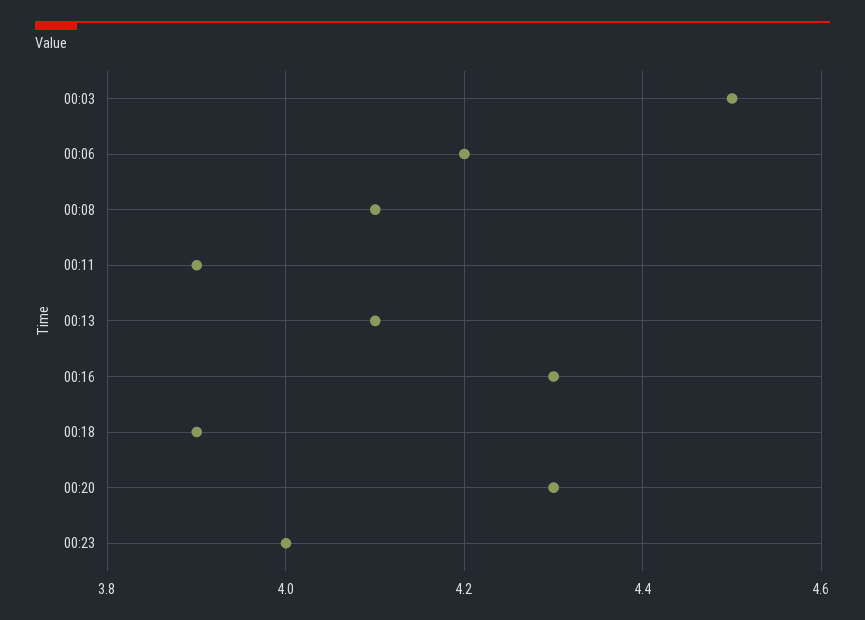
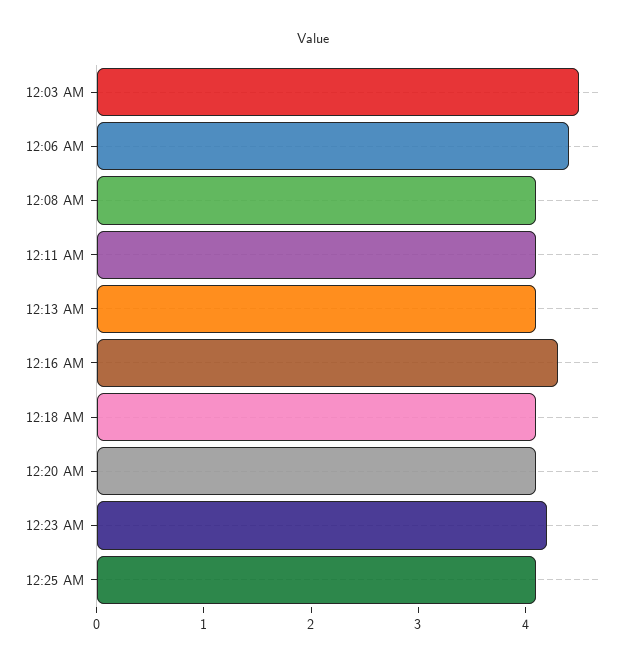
00:06: 4.2 -> 4.4
00:11: 3.9 -> 4.1
00:18: 3.9 -> 4.1
00:20: 4.3 -> 4.1
00:23: 4 -> 4.2
12:25 AM: none -> 4.1

